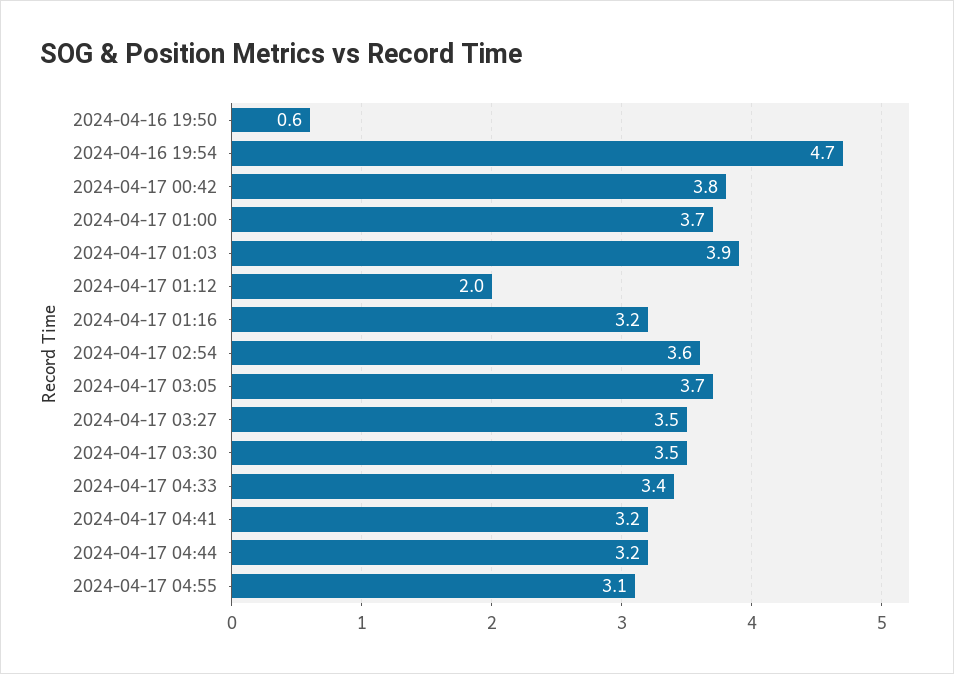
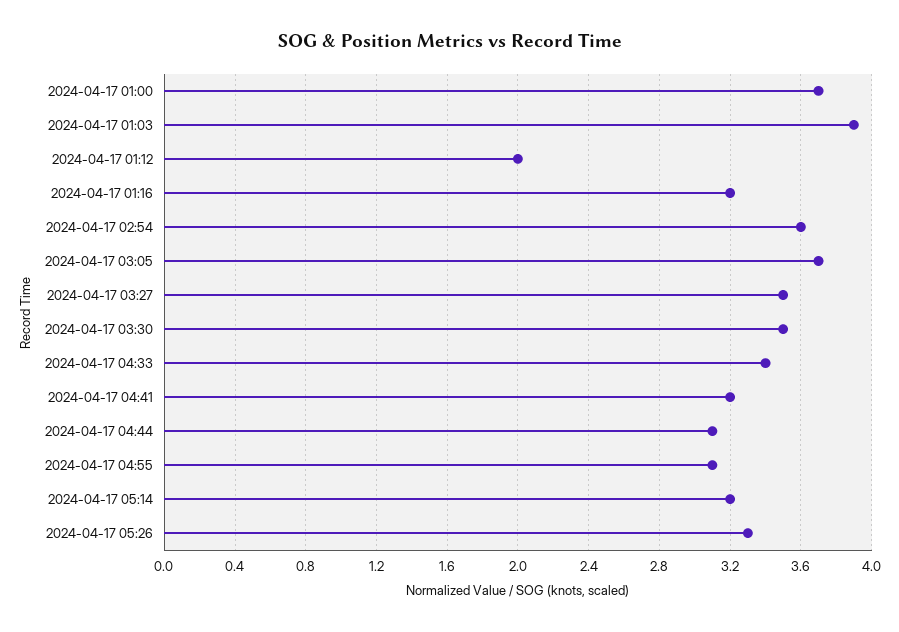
2024-04-16 19:50: 0.6 -> none
2024-04-16 19:54: 4.7 -> none
2024-04-17 00:42: 3.8 -> none
2024-04-17 04:44: 3.2 -> 3.1
2024-04-17 05:14: none -> 3.2
2024-04-17 05:26: none -> 3.3

